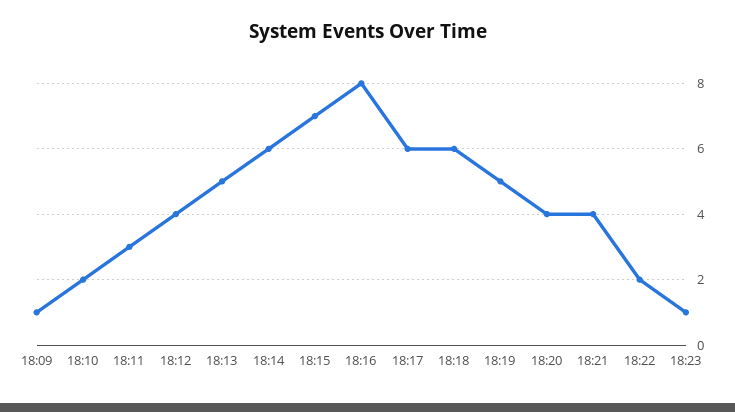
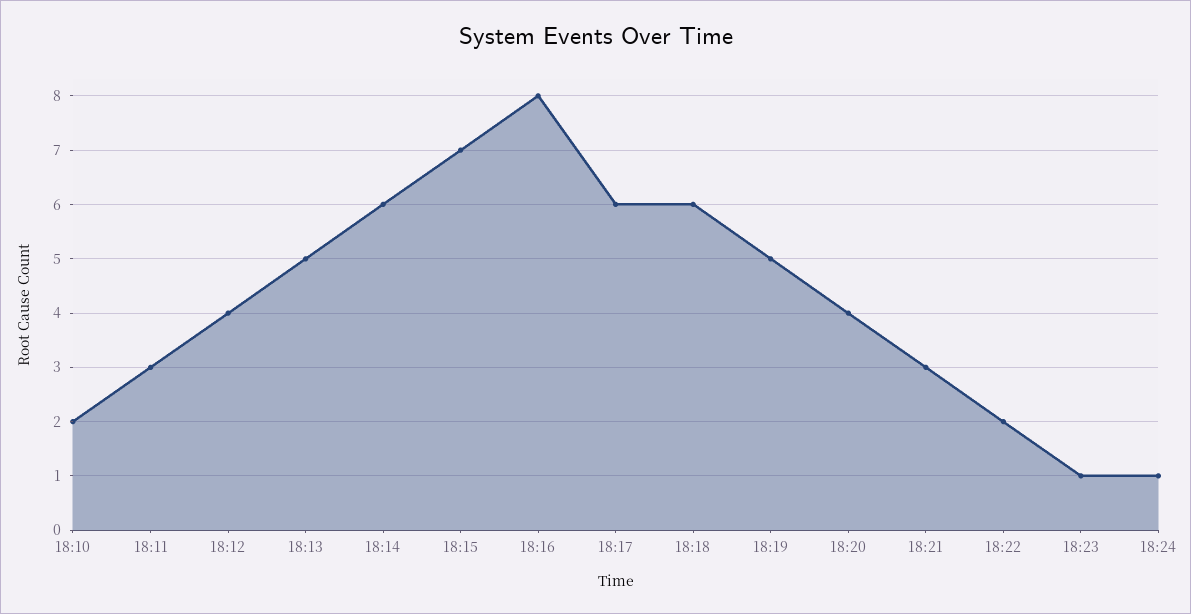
18:09: 1 -> none
18:21: 4 -> 3
18:24: none -> 1

